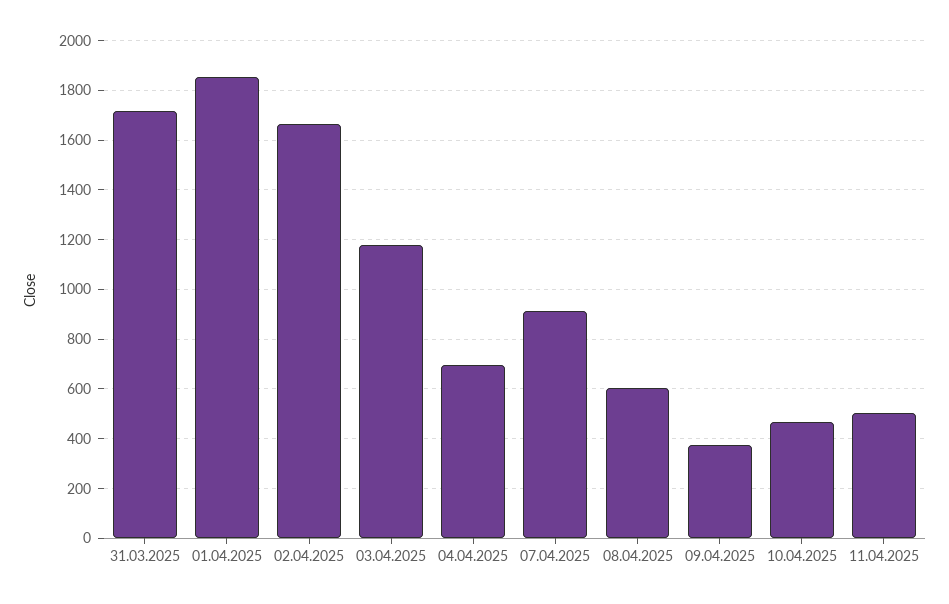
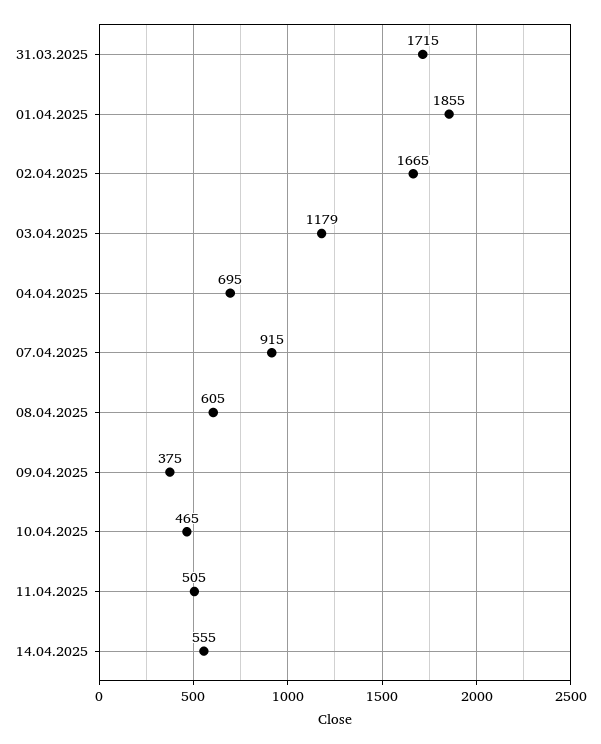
14.04.2025: none -> 555

